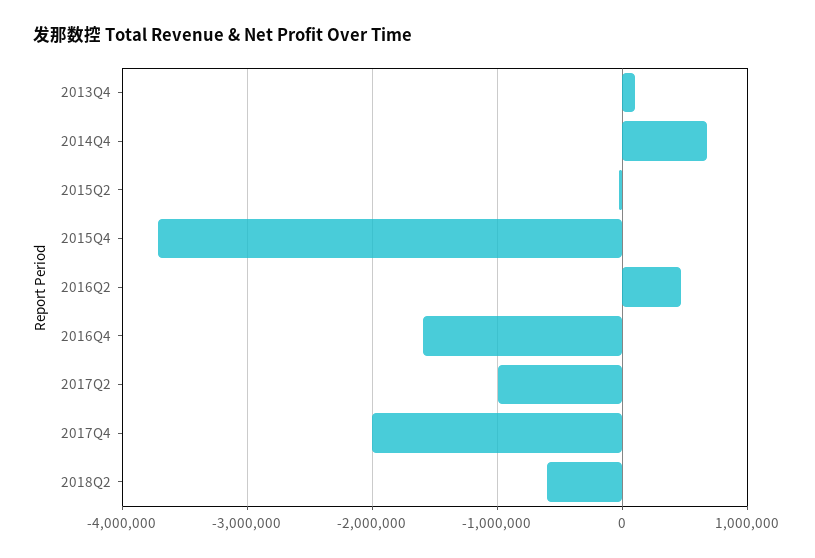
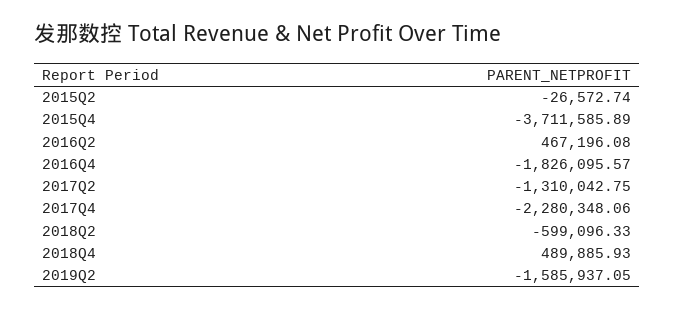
2013Q4: 100000 -> none
2014Q4: 700000 -> none
2016Q4: -1600000 -> -1826095.57
2017Q2: -1000000 -> -1310042.75
2017Q4: -2000000 -> -2280348.06
2018Q4: none -> 489885.93
2019Q2: none -> -1585937.05

